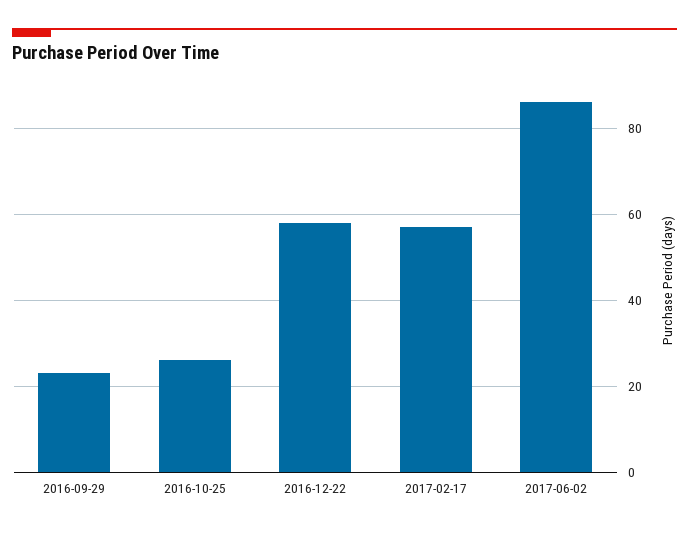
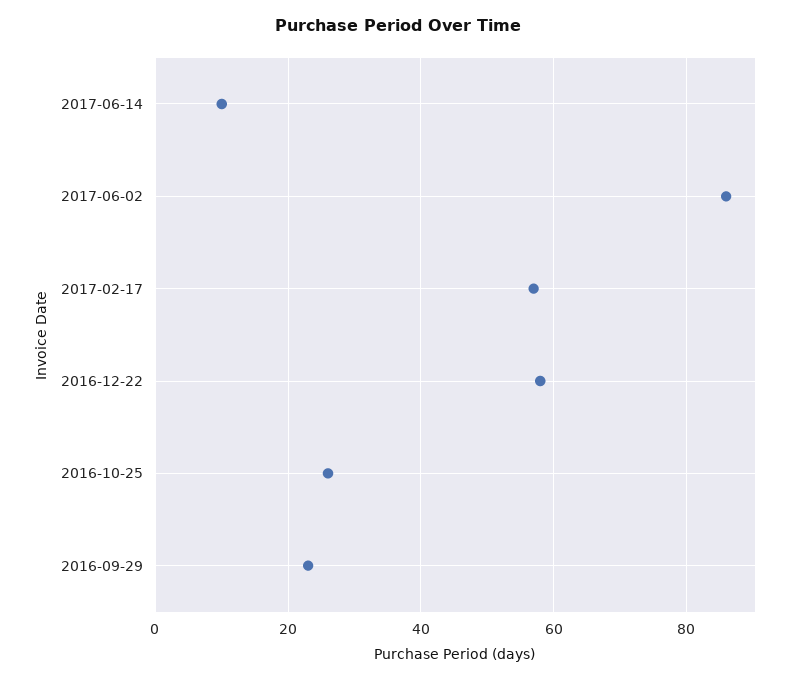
2017-06-14: none -> 10

